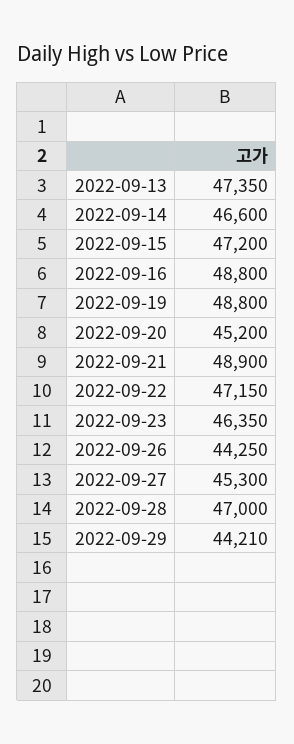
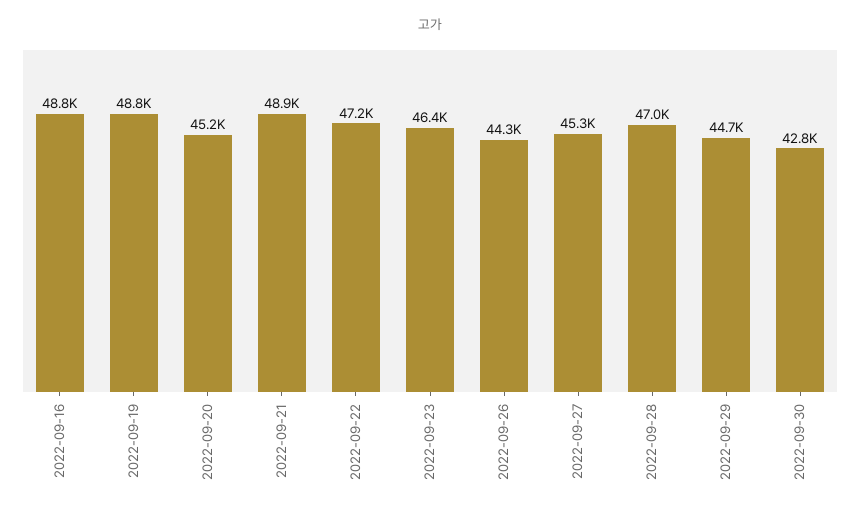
2022-09-13: 47350 -> none
2022-09-14: 46600 -> none
2022-09-15: 47200 -> none
2022-09-29: 44210 -> 44700
2022-09-30: none -> 42800

